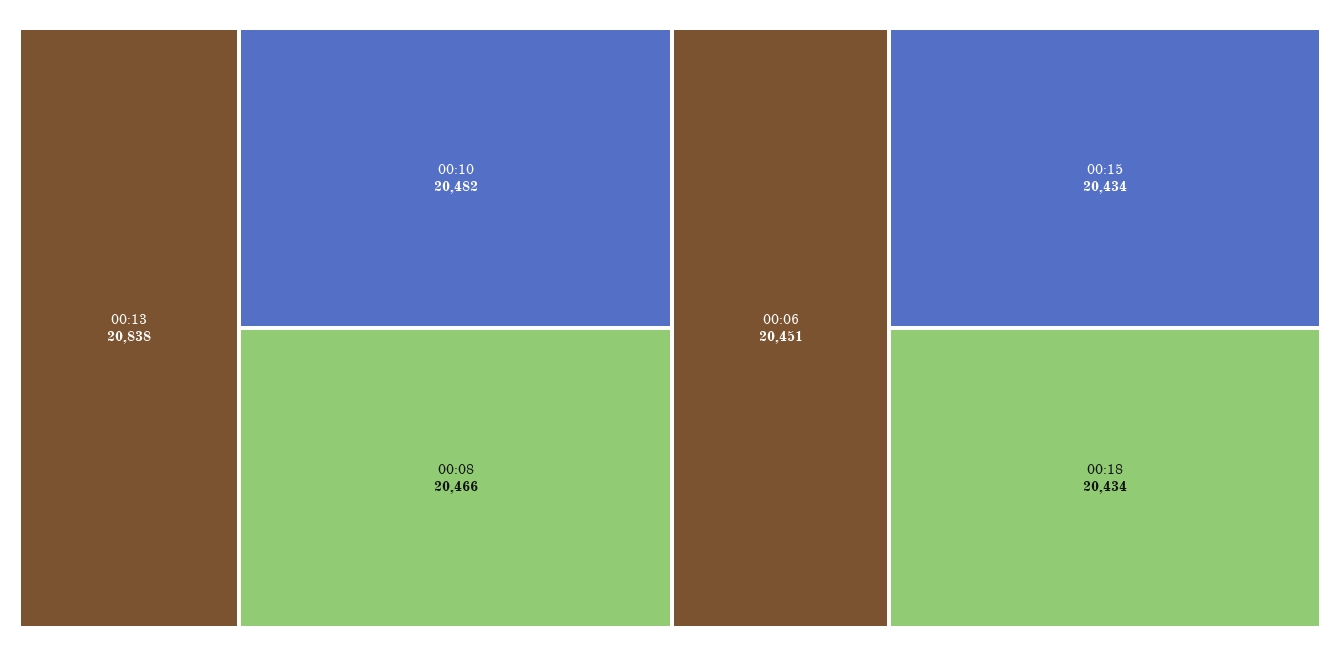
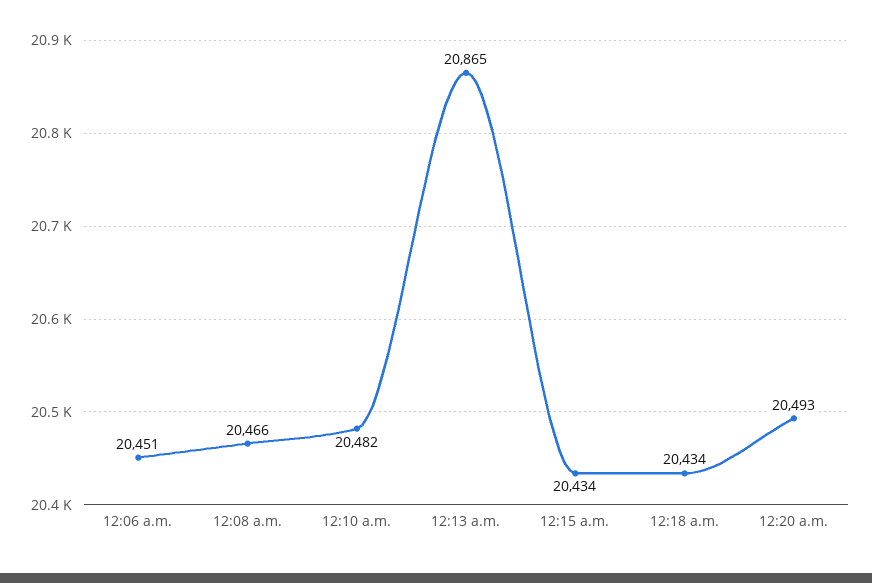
00:13: 20838 -> 20865
12:20 a.m.: none -> 20493

